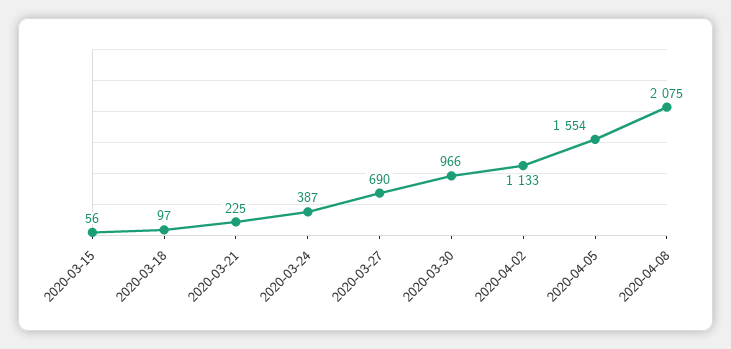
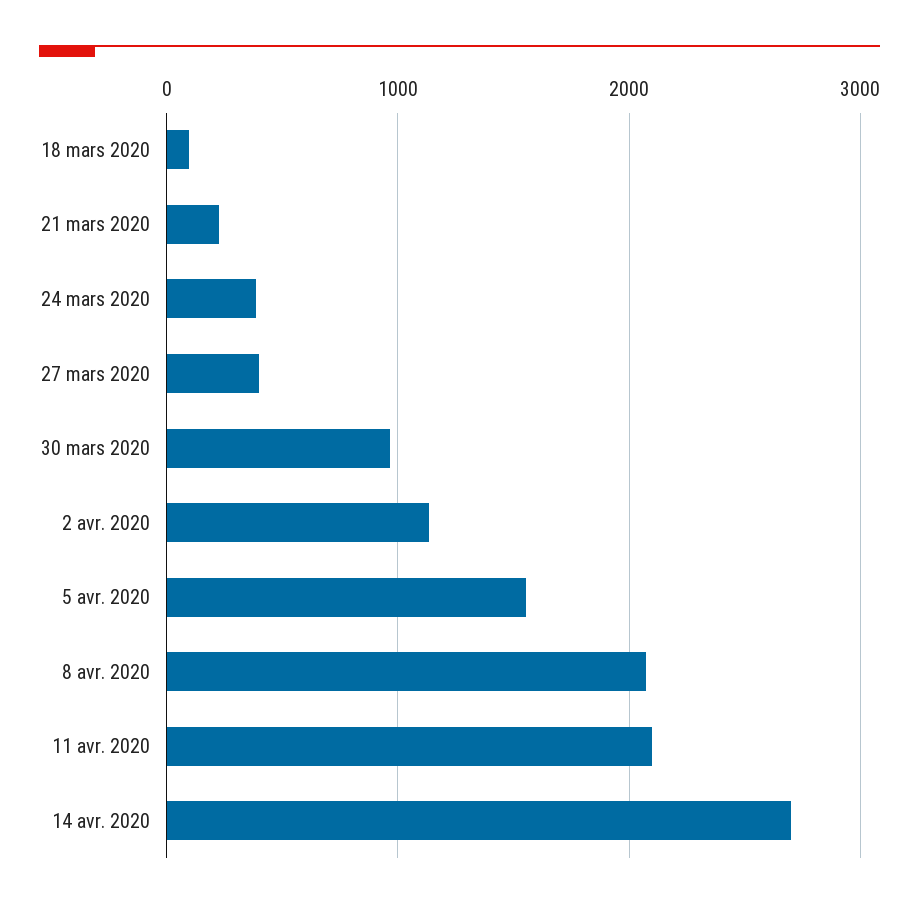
2020-03-15: 56 -> none
2020-03-27: 690 -> 400
11 avr. 2020: none -> 2100
14 avr. 2020: none -> 2700

